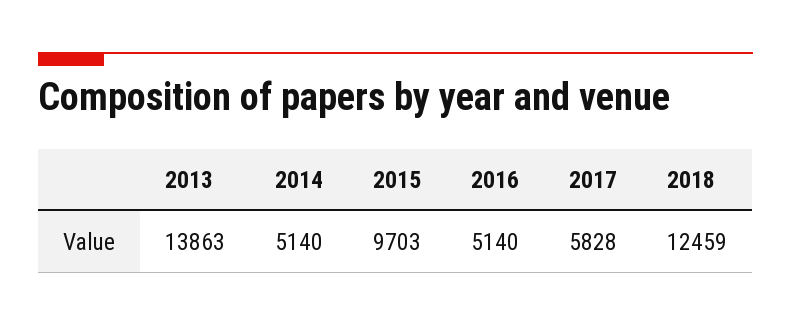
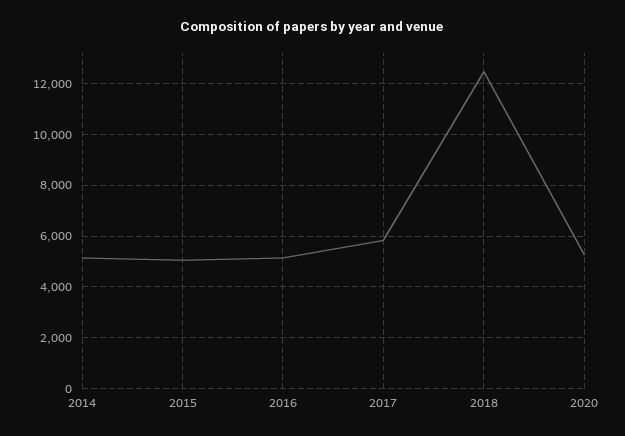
2013: 13863 -> none
2015: 9703 -> 5000
2020: none -> 5250

